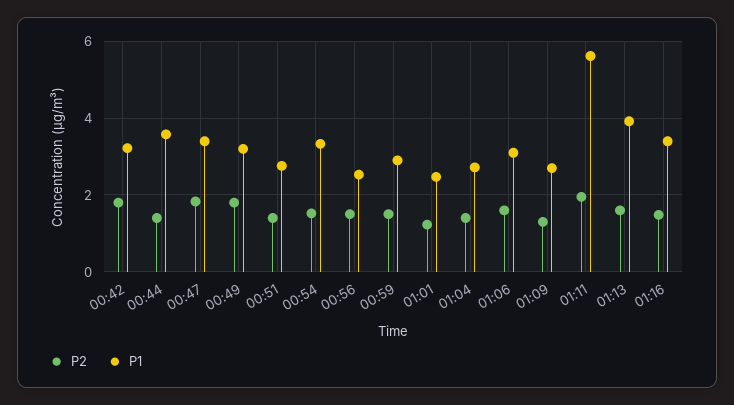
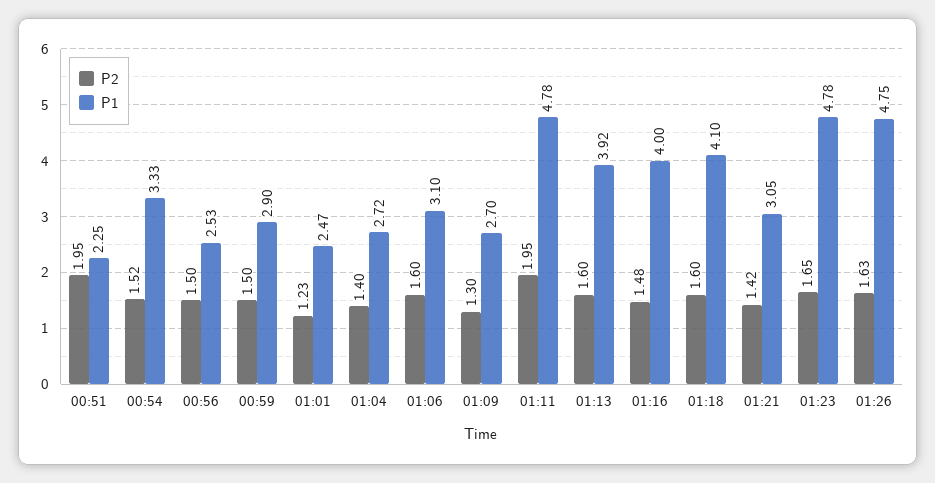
P2, 00:42: 1.8 -> none
P1, 00:42: 3.2 -> none
P2, 00:44: 1.4 -> none
P1, 00:44: 3.6 -> none
P2, 00:47: 1.8 -> none
P1, 00:47: 3.4 -> none
P2, 00:49: 1.8 -> none
P1, 00:49: 3.2 -> none
P2, 00:51: 1.4 -> 1.95
P1, 00:51: 2.8 -> 2.25
P1, 01:11: 5.6 -> 4.78
P1, 01:16: 3.4 -> 4
P2, 01:18: none -> 1.6
P1, 01:18: none -> 4.1
P2, 01:21: none -> 1.42
P1, 01:21: none -> 3.05
P2, 01:23: none -> 1.65
P1, 01:23: none -> 4.78
P2, 01:26: none -> 1.63
P1, 01:26: none -> 4.75

